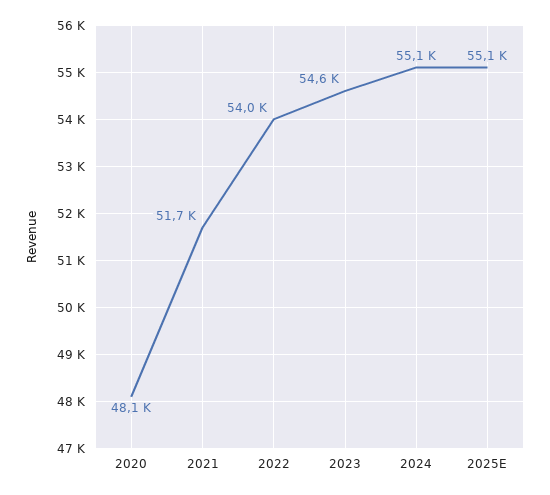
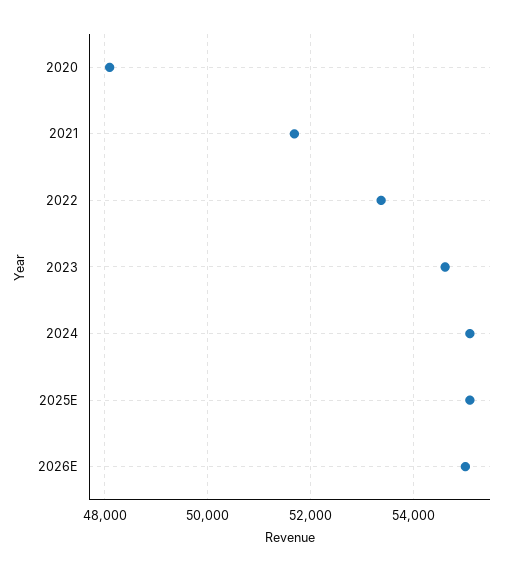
2022: 54000 -> 53400
2026E: none -> 55000

